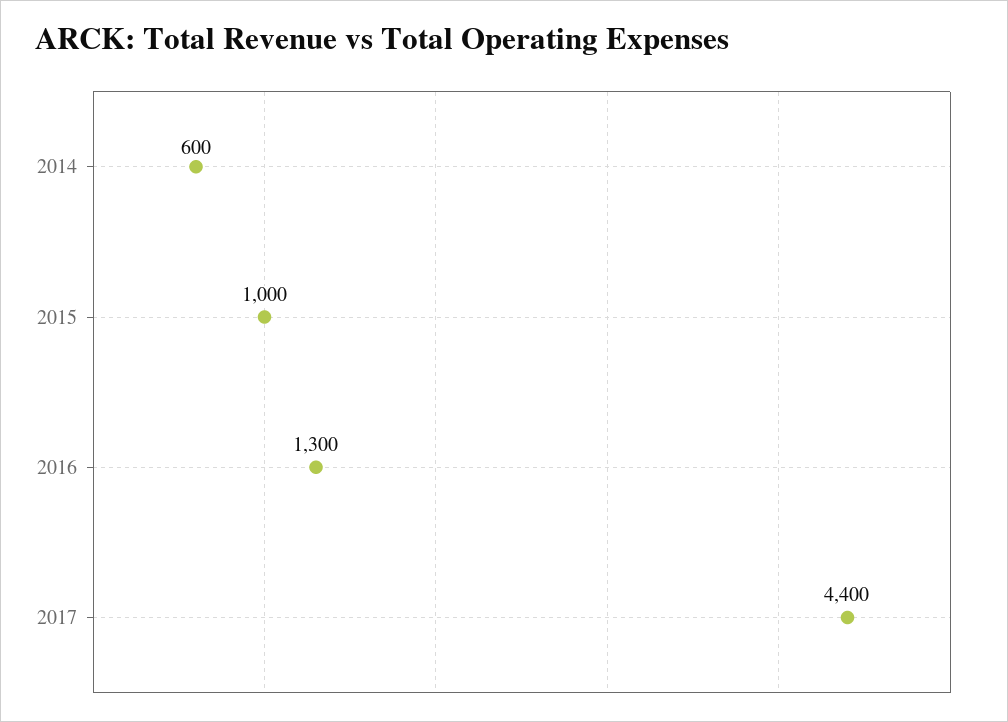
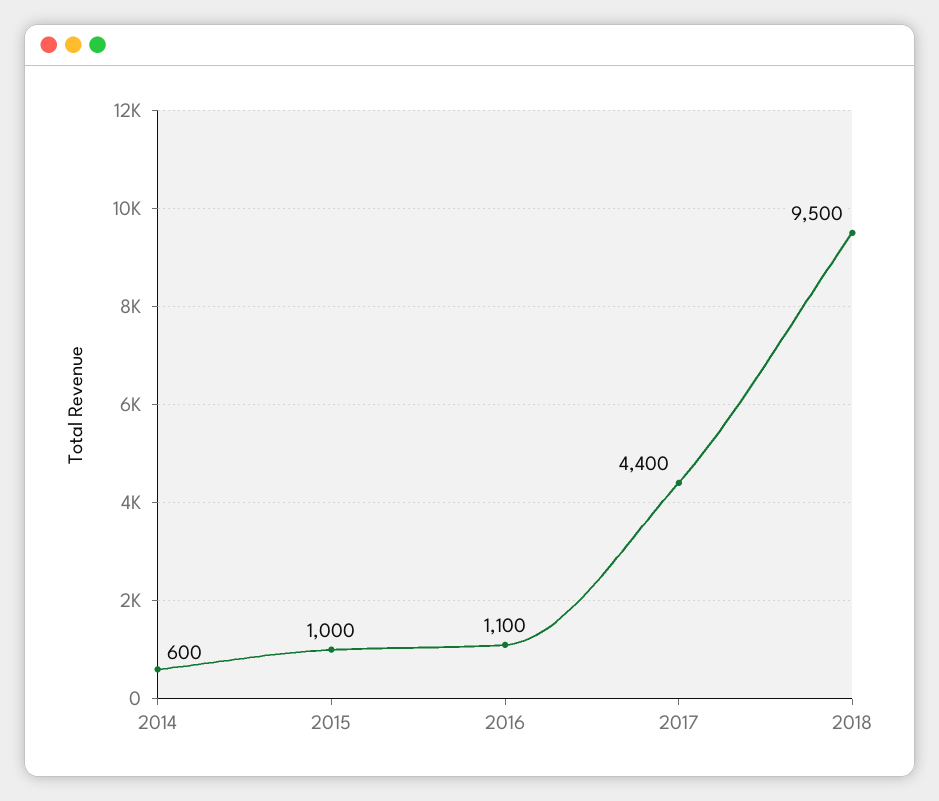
2016: 1300 -> 1100
2018: none -> 9500

